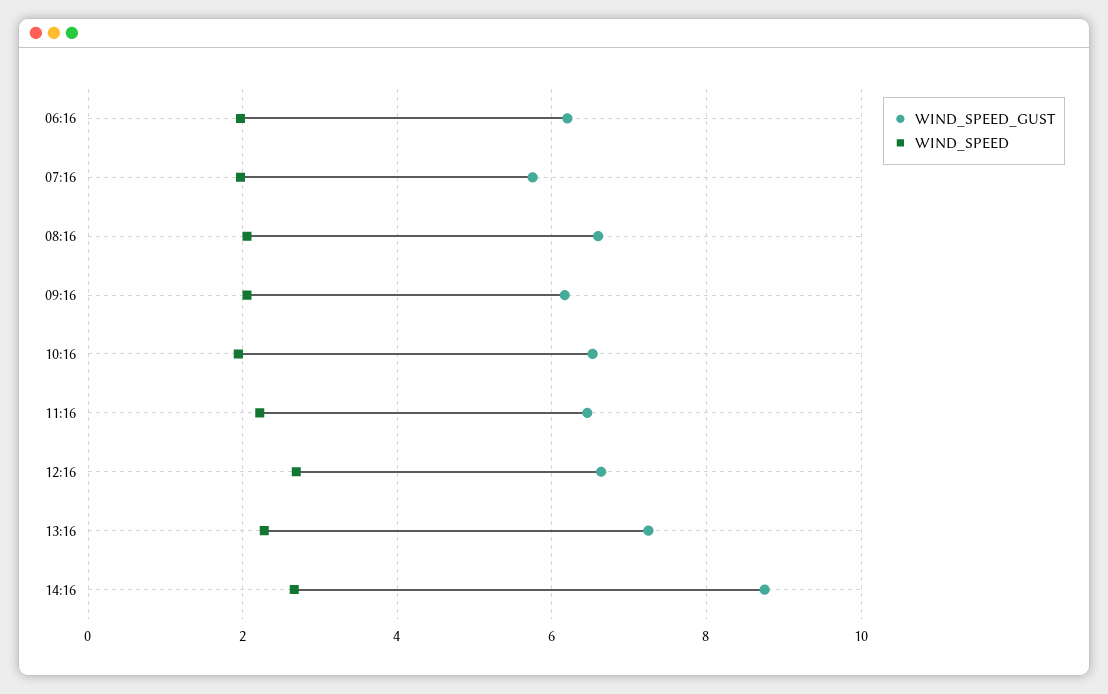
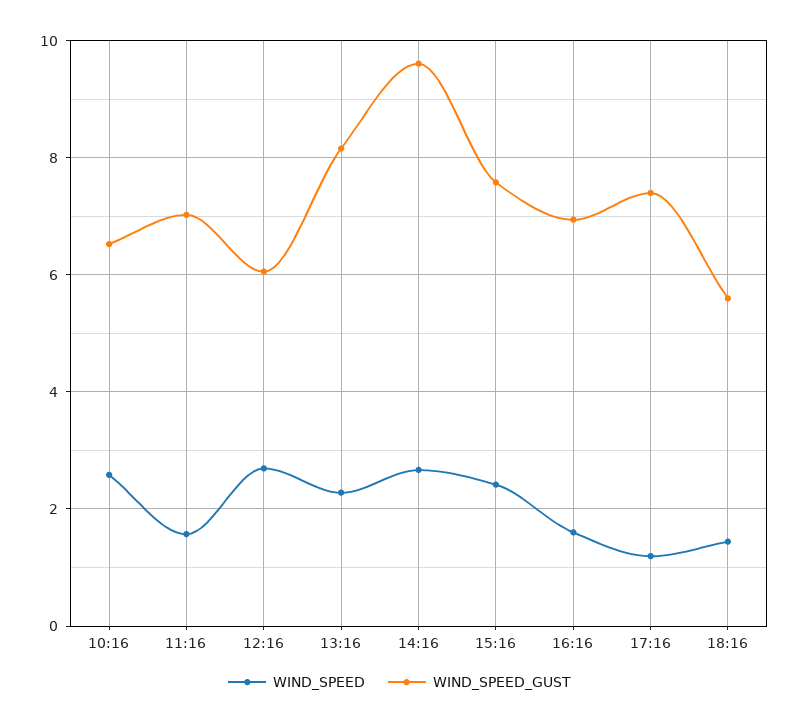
WIND_SPEED_GUST, 06:16: 6.2 -> none
WIND_SPEED, 06:16: 2 -> none
WIND_SPEED_GUST, 07:16: 5.8 -> none
WIND_SPEED, 07:16: 2 -> none
WIND_SPEED_GUST, 08:16: 6.6 -> none
WIND_SPEED, 08:16: 2 -> none
WIND_SPEED_GUST, 09:16: 6.2 -> none
WIND_SPEED, 09:16: 2 -> none
WIND_SPEED, 10:16: 2 -> 2.6
WIND_SPEED_GUST, 11:16: 6.4 -> 7
WIND_SPEED, 11:16: 2.2 -> 1.6
WIND_SPEED_GUST, 12:16: 6.6 -> 6
WIND_SPEED_GUST, 13:16: 7.2 -> 8.2
WIND_SPEED_GUST, 14:16: 8.8 -> 9.6
WIND_SPEED, 15:16: none -> 2.4
WIND_SPEED_GUST, 15:16: none -> 7.6
WIND_SPEED, 16:16: none -> 1.6
WIND_SPEED_GUST, 16:16: none -> 7
WIND_SPEED, 17:16: none -> 1.2
WIND_SPEED_GUST, 17:16: none -> 7.4
WIND_SPEED, 18:16: none -> 1.4
WIND_SPEED_GUST, 18:16: none -> 5.6

